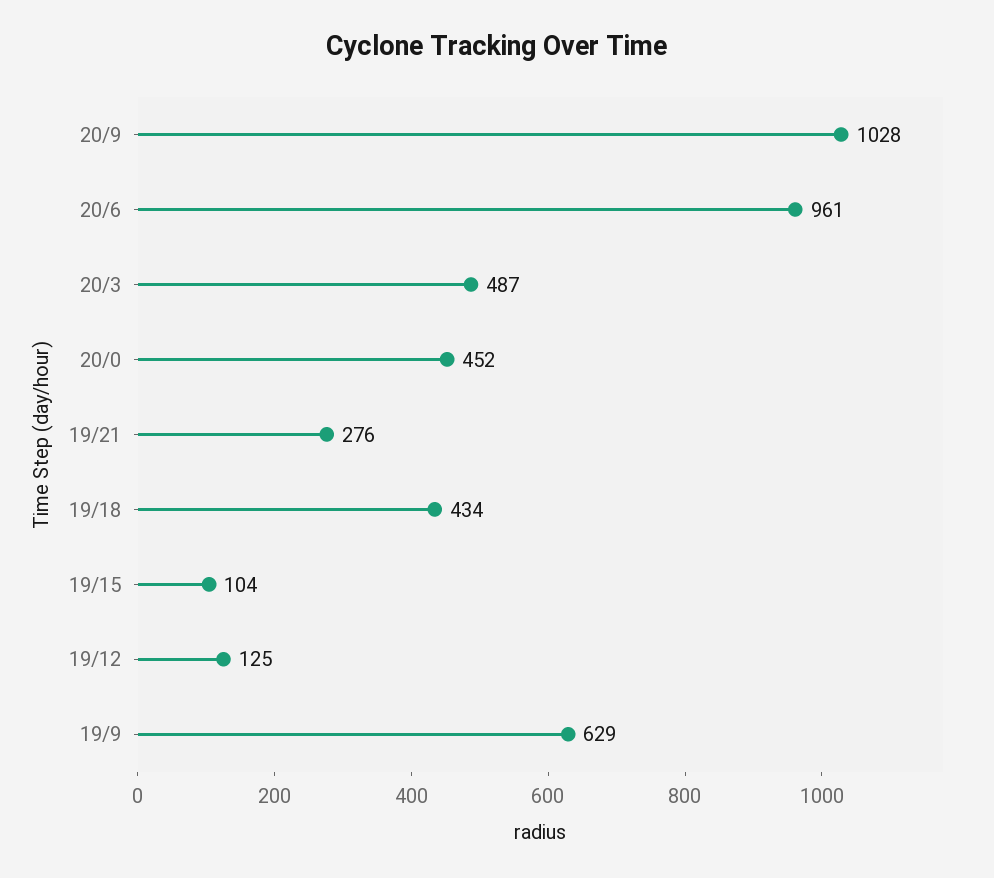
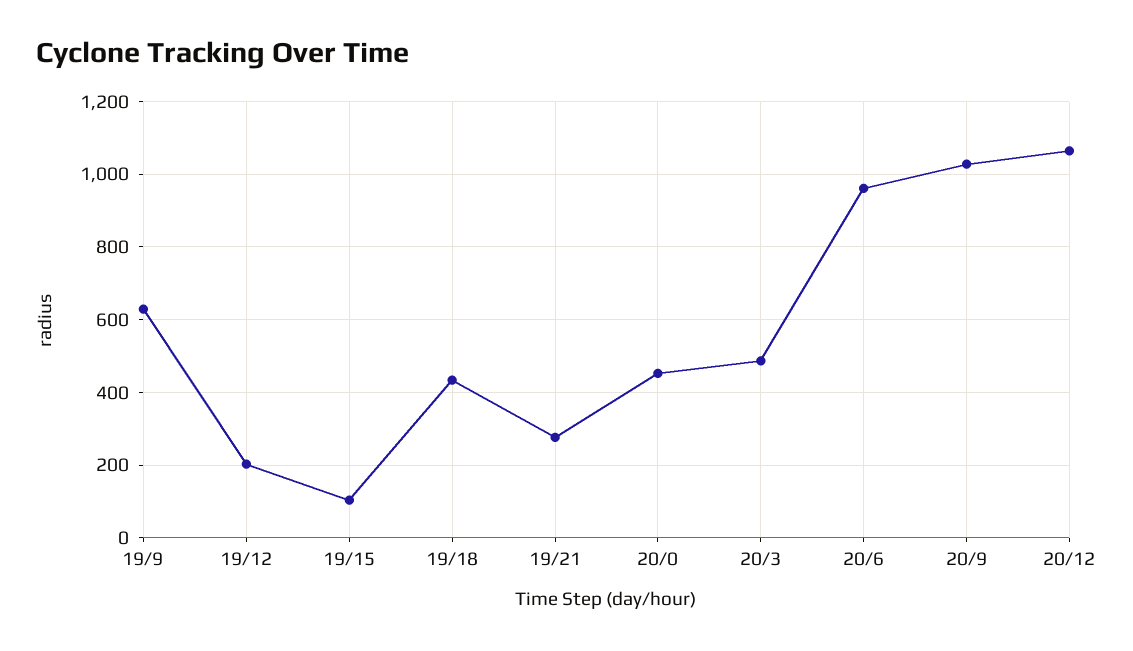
19/12: 125 -> 200
20/12: none -> 1060

